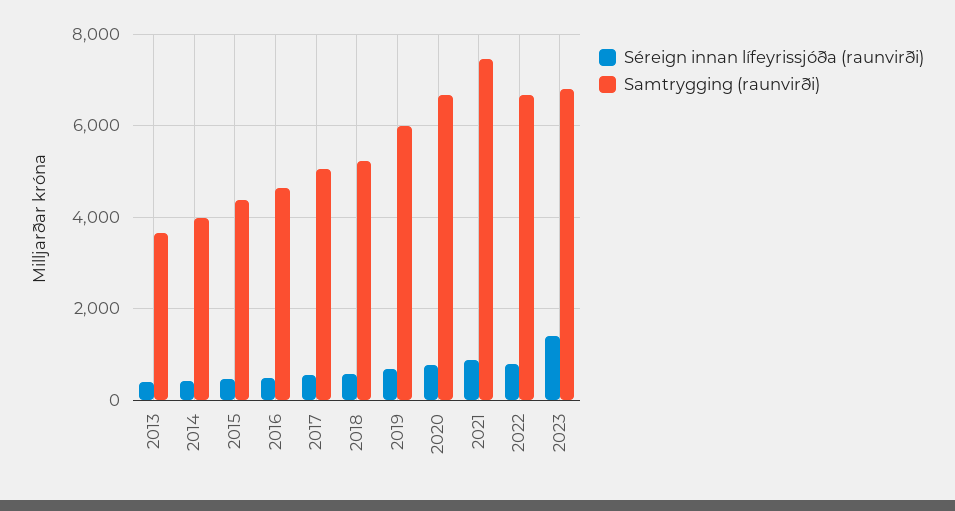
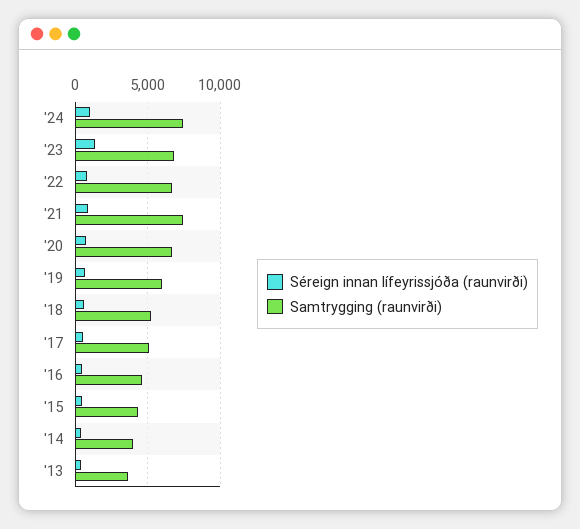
Séreign innan lífeyrissjóða (raunvirði), '24: none -> 1000
Samtrygging (raunvirði), '24: none -> 7500

